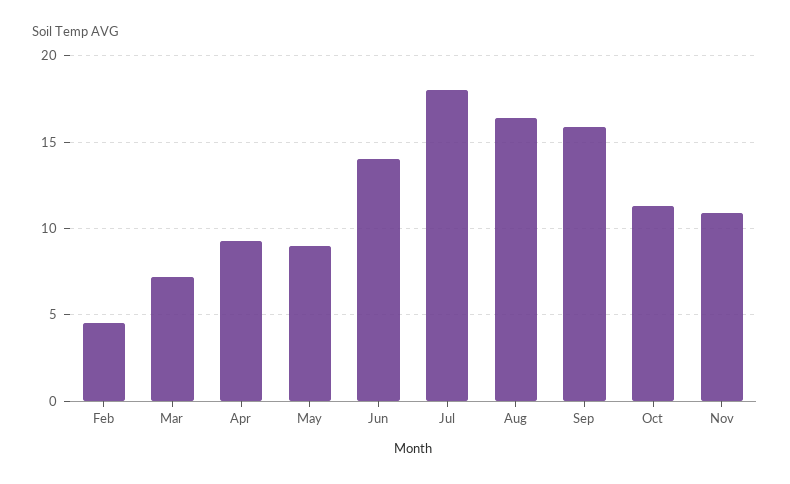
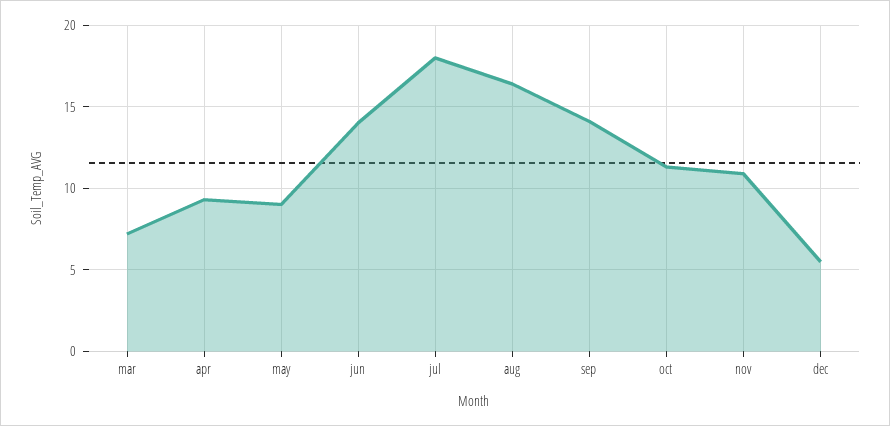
Feb: 4.5 -> none
Sep: 16 -> 14
dec: none -> 5.5

